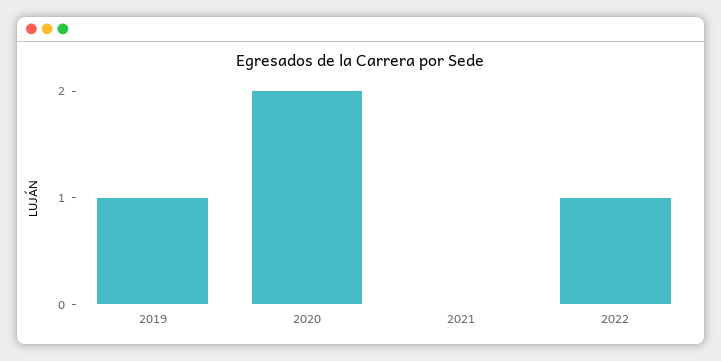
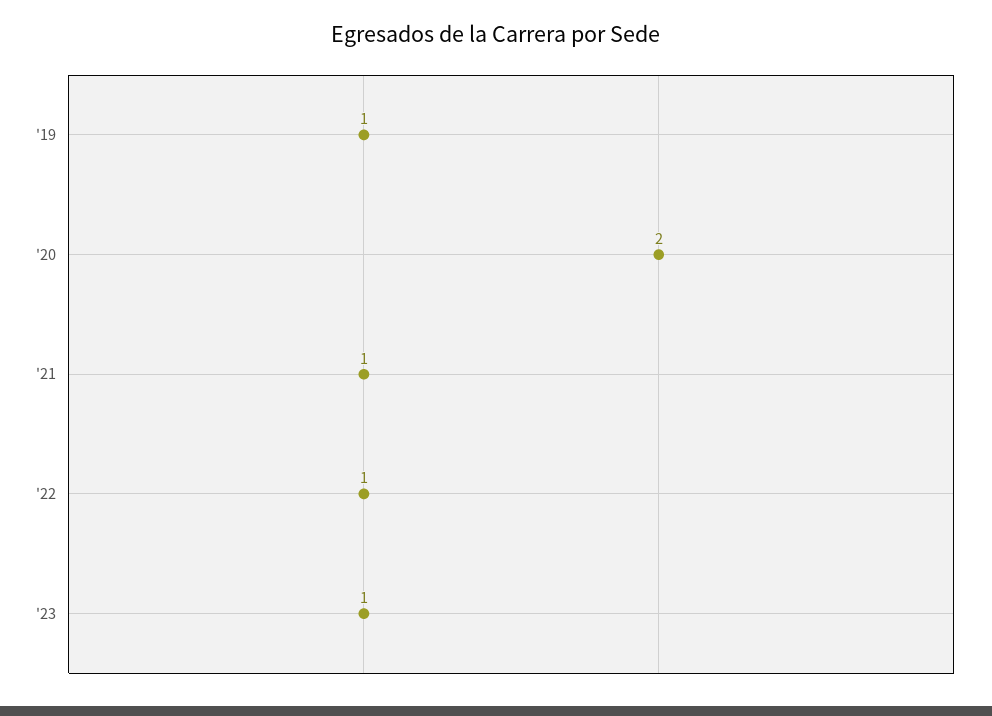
2021: 0 -> 1
'23: none -> 1

